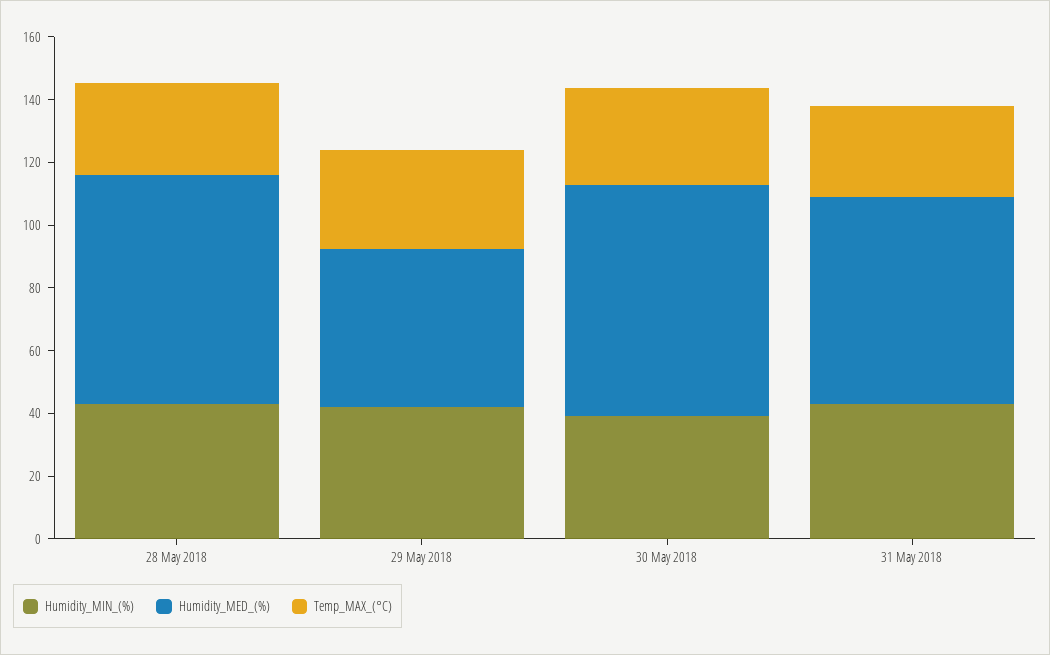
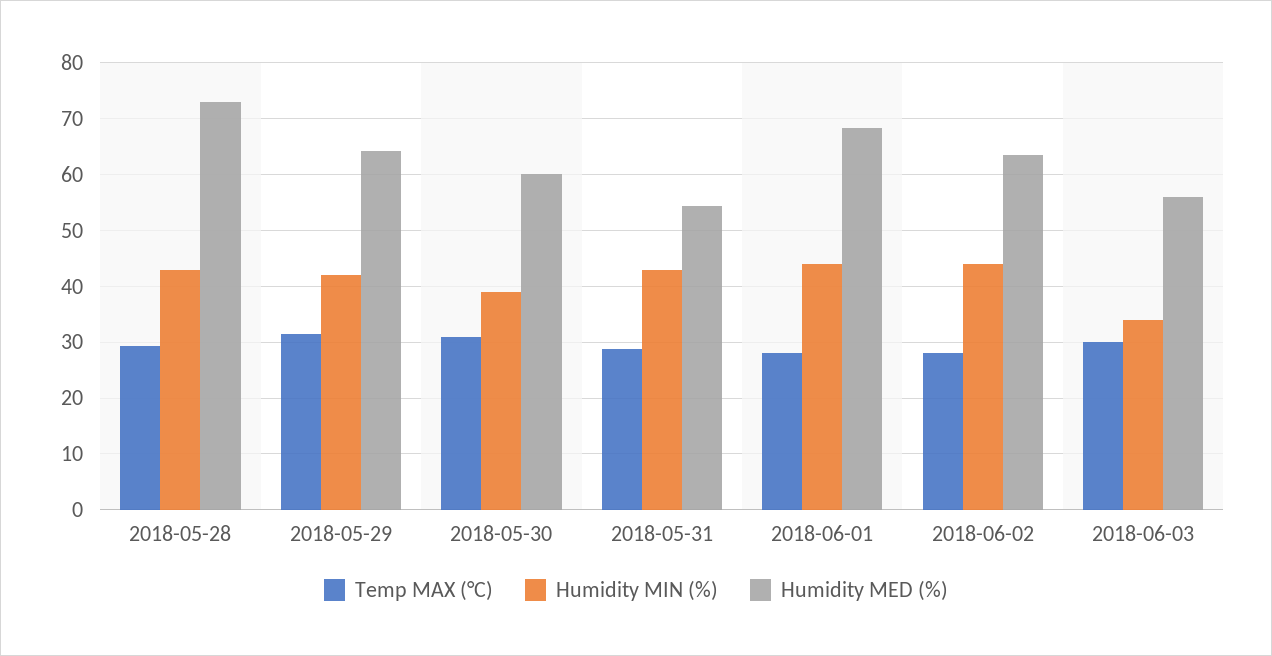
Humidity_MED_(%), 29 May 2018: 50 -> 64
Humidity_MED_(%), 30 May 2018: 75 -> 60
Humidity_MED_(%), 31 May 2018: 65 -> 54
Temp_MAX_(°C), 2018-06-01: none -> 28
Humidity_MIN_(%), 2018-06-01: none -> 44
Humidity_MED_(%), 2018-06-01: none -> 68
Temp_MAX_(°C), 2018-06-02: none -> 28
Humidity_MIN_(%), 2018-06-02: none -> 44
Humidity_MED_(%), 2018-06-02: none -> 64
Temp_MAX_(°C), 2018-06-03: none -> 30
Humidity_MIN_(%), 2018-06-03: none -> 34
Humidity_MED_(%), 2018-06-03: none -> 56

